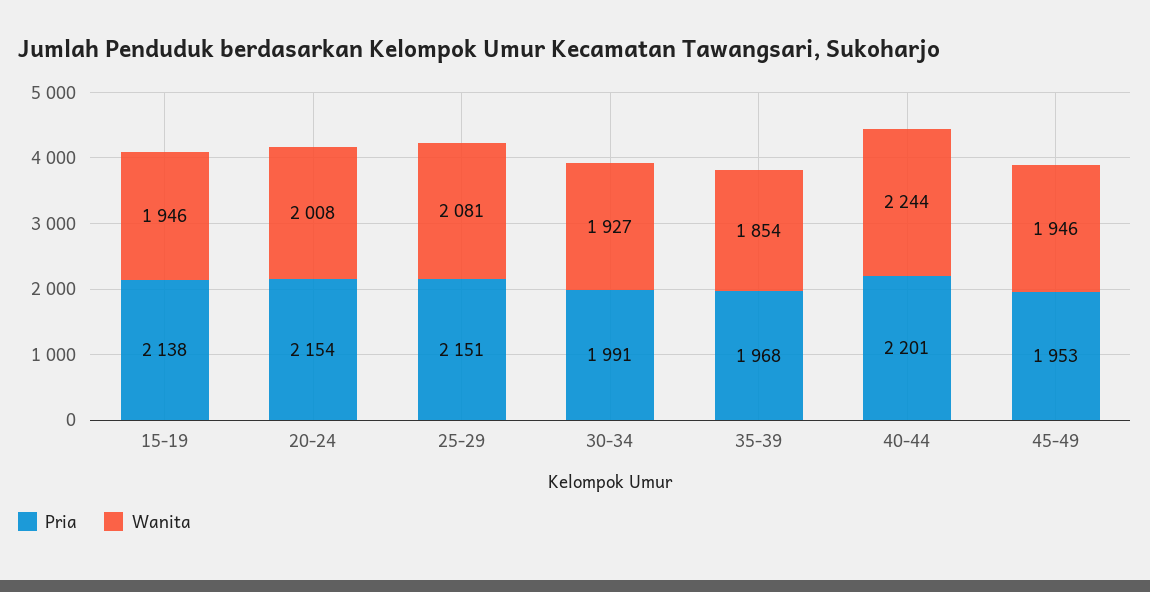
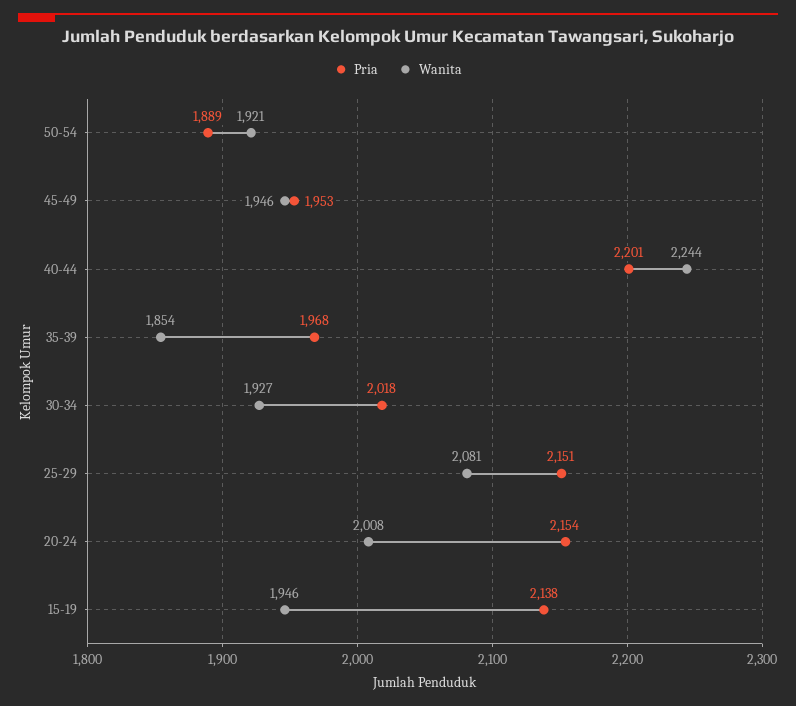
Pria, 30-34: 1991 -> 2018
Pria, 50-54: none -> 1889
Wanita, 50-54: none -> 1921

